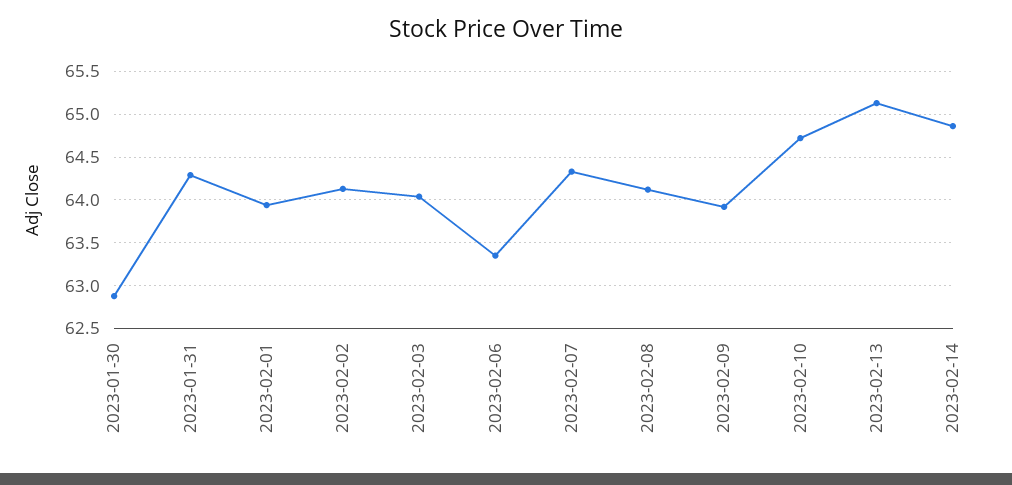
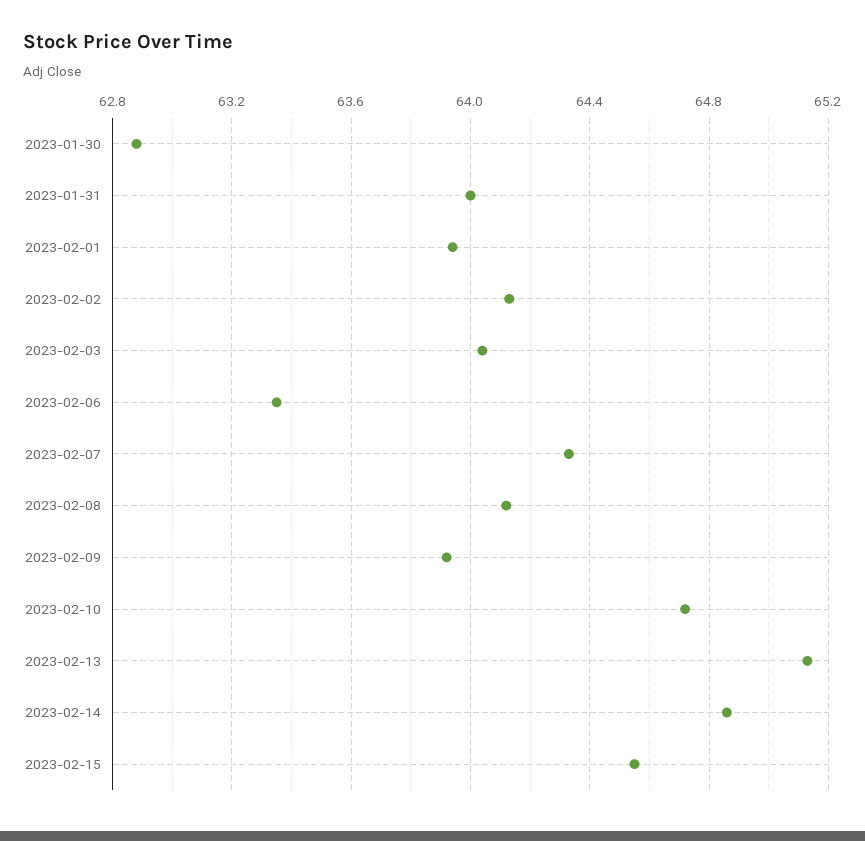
2023-01-31: 64.3 -> 64
2023-02-15: none -> 64.55

